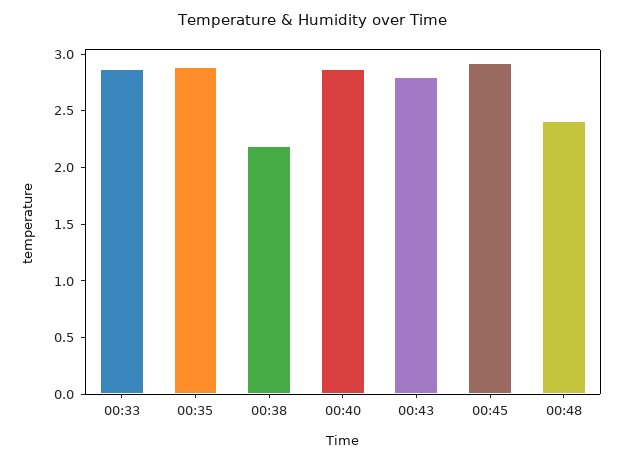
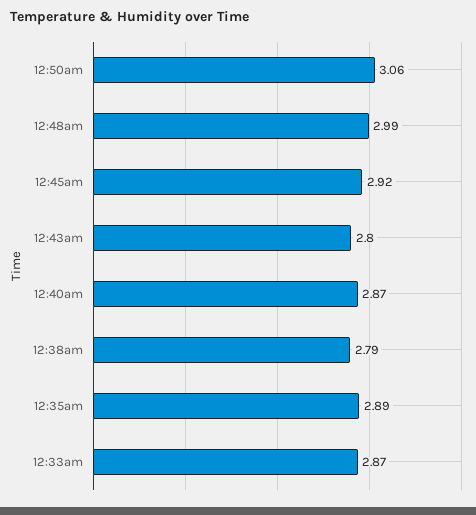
00:38: 2.2 -> 2.79
00:48: 2.4 -> 2.99
12:50am: none -> 3.06

